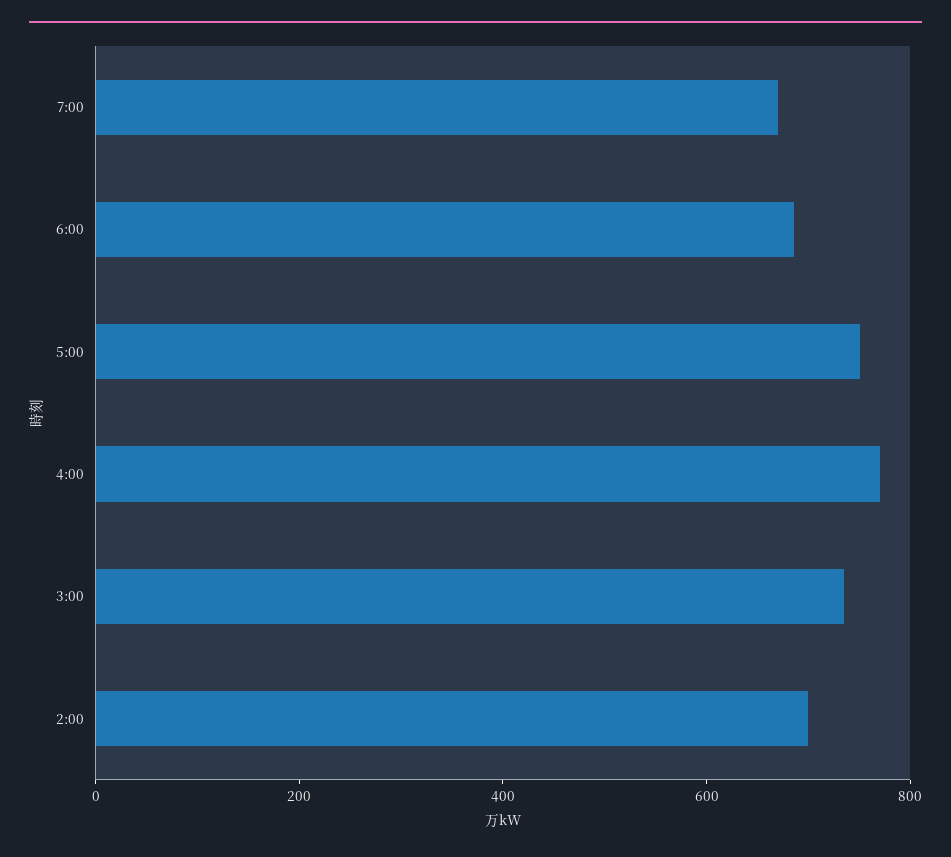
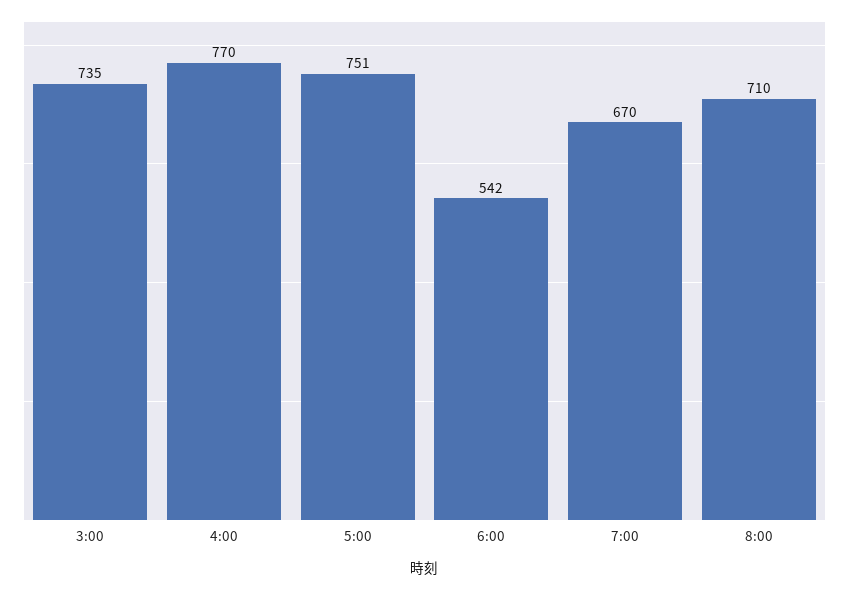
6:00: 700 -> 542
2:00: 700 -> none
8:00: none -> 710

